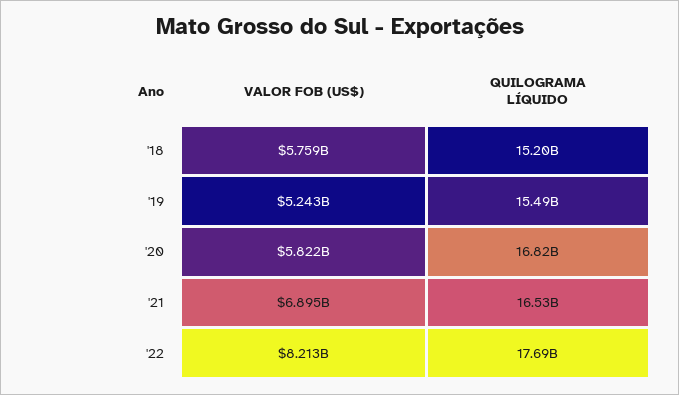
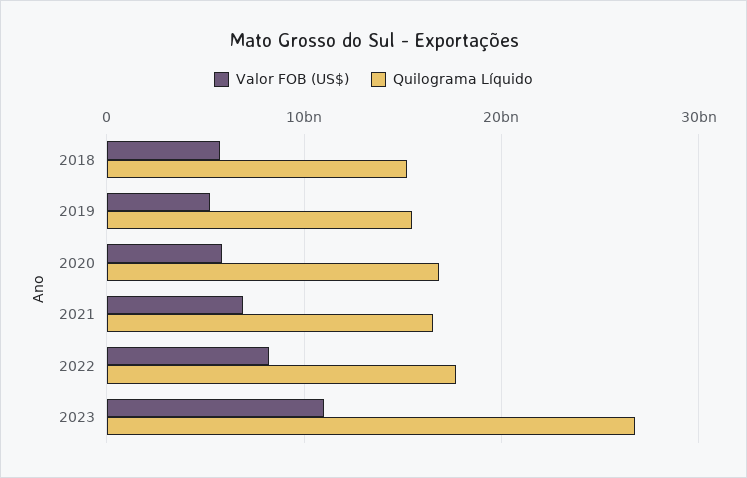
VALOR FOB (US$), 2023: none -> 11000000000
QUILOGRAMA LÍQUIDO, 2023: none -> 27000000000

